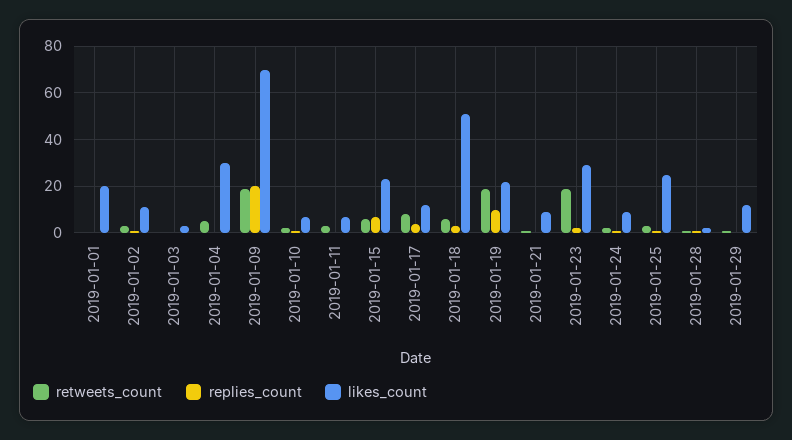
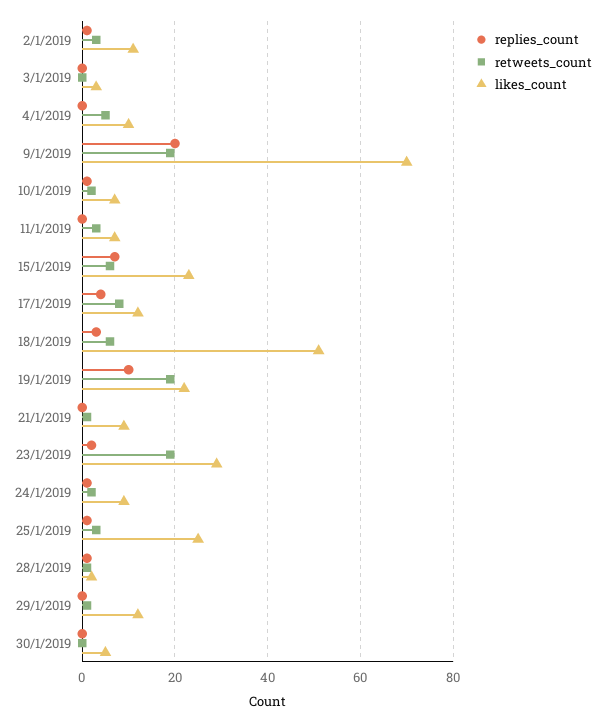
retweets_count, 2019-01-01: 0 -> none
replies_count, 2019-01-01: 0 -> none
likes_count, 2019-01-01: 20 -> none
likes_count, 2019-01-04: 30 -> 10
replies_count, 30/1/2019: none -> 0
retweets_count, 30/1/2019: none -> 0
likes_count, 30/1/2019: none -> 5

